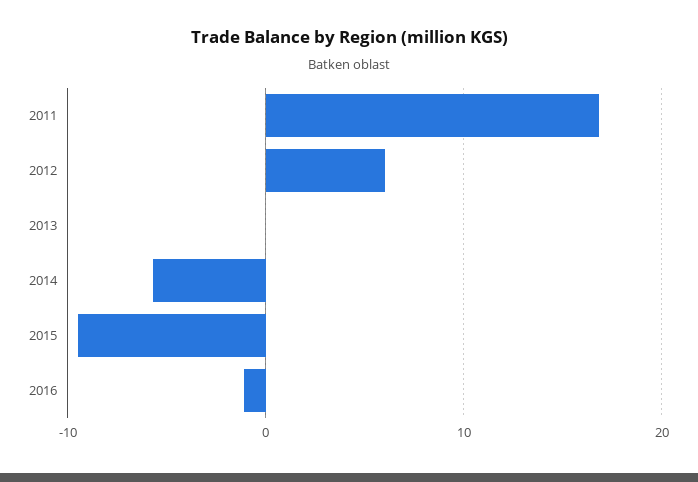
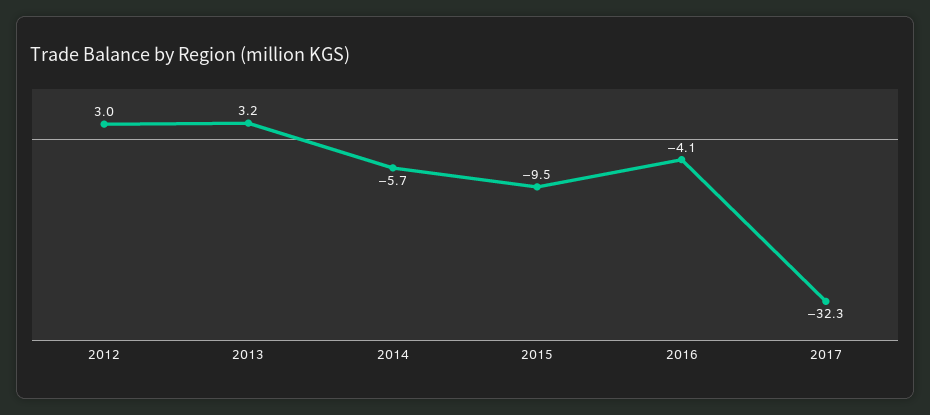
2011: 17 -> none
2012: 6 -> 3
2013: 0 -> 3.2
2016: -1 -> -4.1
2017: none -> -32.3

